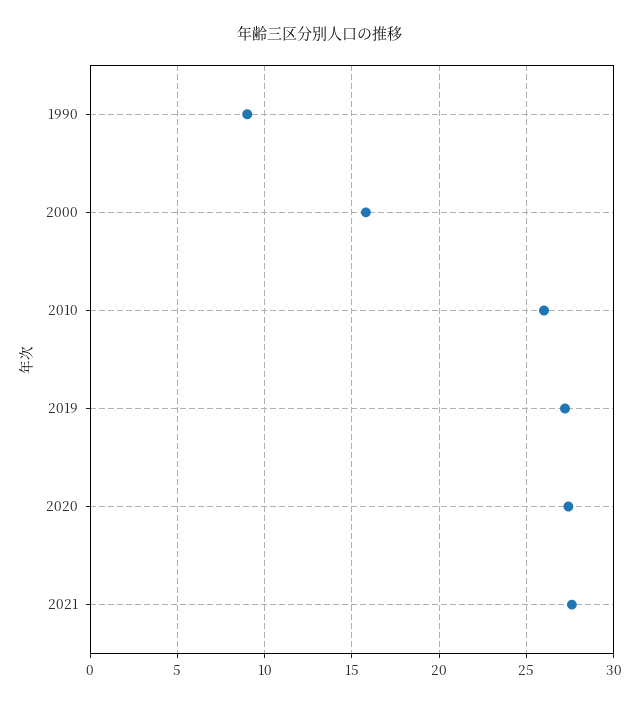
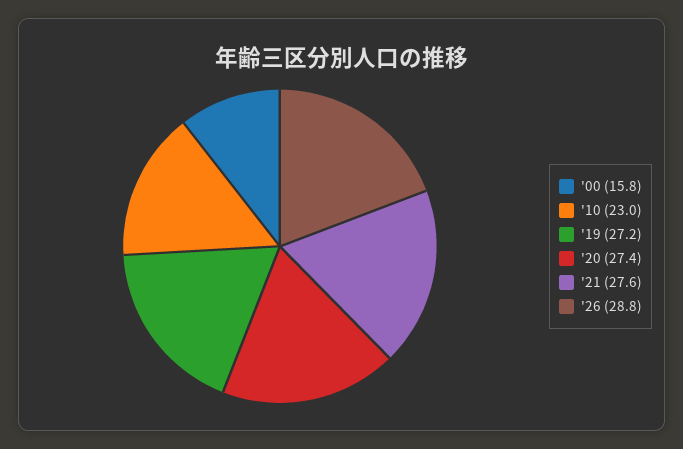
1990: 9 -> none
2010: 26 -> 23
'26: none -> 28.8

